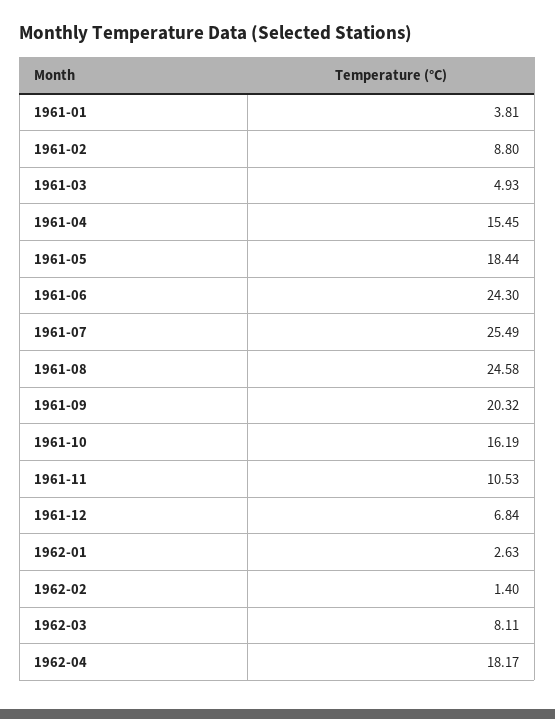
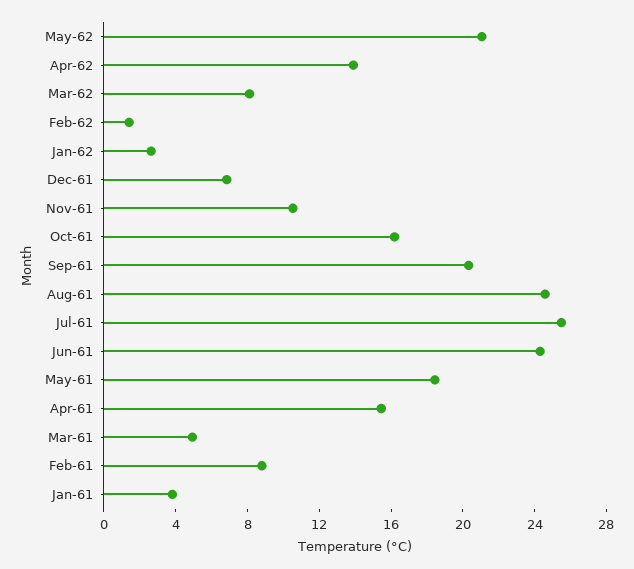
1962-04: 18.17 -> 14
May-62: none -> 21

